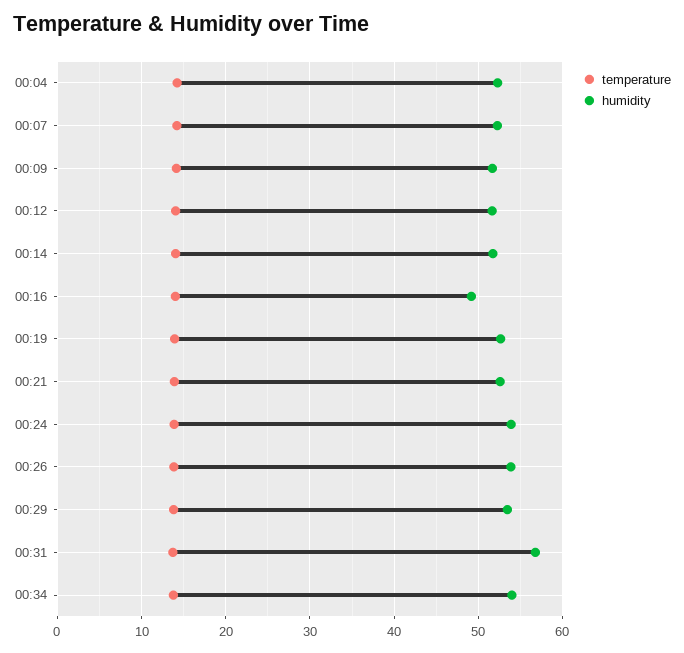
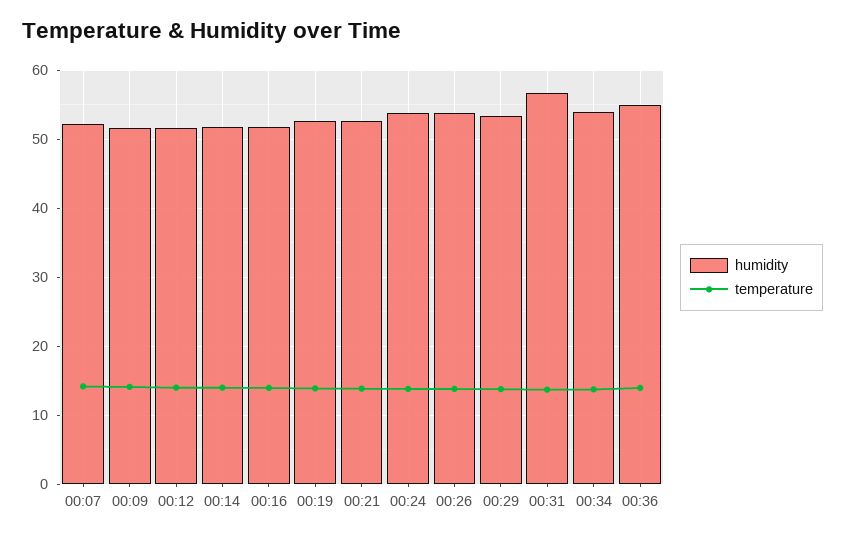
temperature, 00:04: 14 -> none
humidity, 00:04: 52 -> none
humidity, 00:16: 49 -> 52
humidity, 00:36: none -> 55
temperature, 00:36: none -> 14

